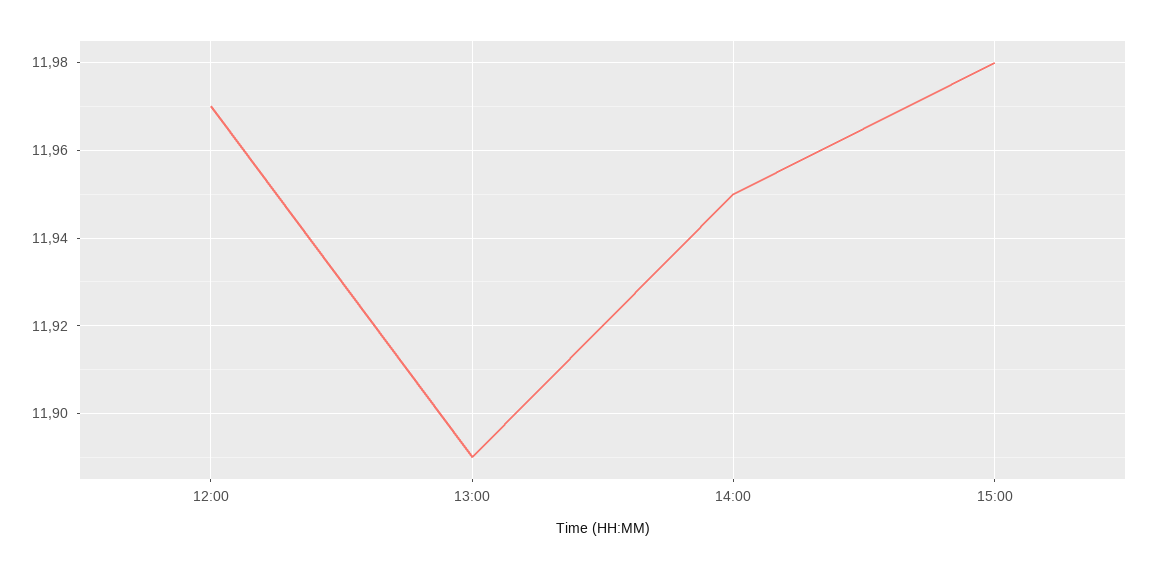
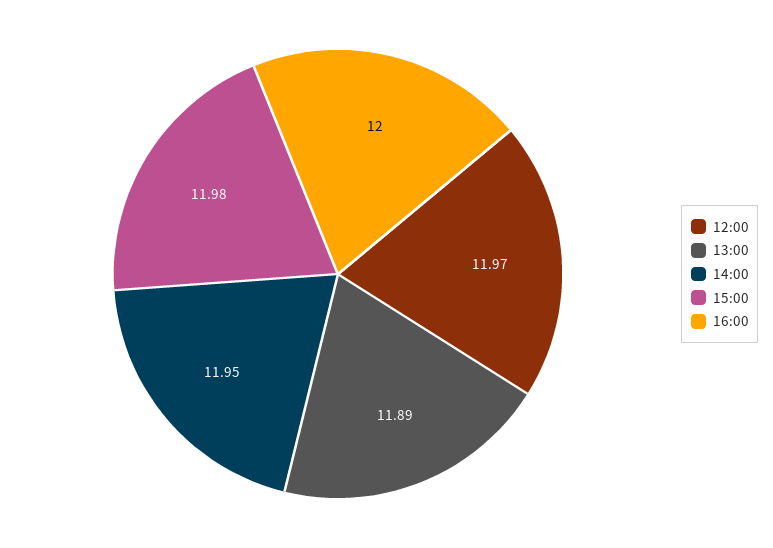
16:00: none -> 12

